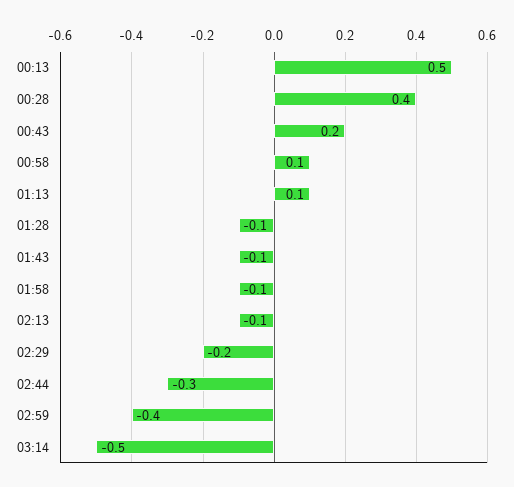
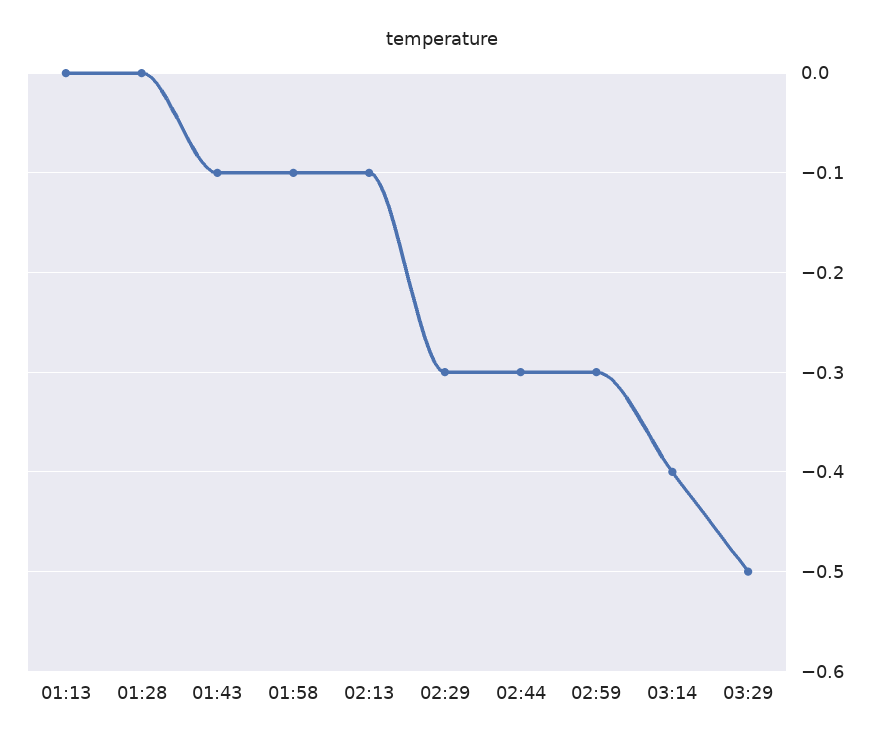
00:13: 0.5 -> none
00:28: 0.4 -> none
00:43: 0.2 -> none
00:58: 0.1 -> none
01:13: 0.1 -> 0
01:28: -0.1 -> 0
02:29: -0.2 -> -0.3
02:59: -0.4 -> -0.3
03:14: -0.5 -> -0.4
03:29: none -> -0.5

